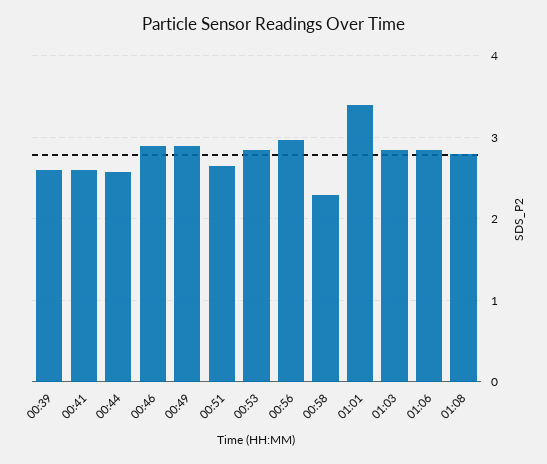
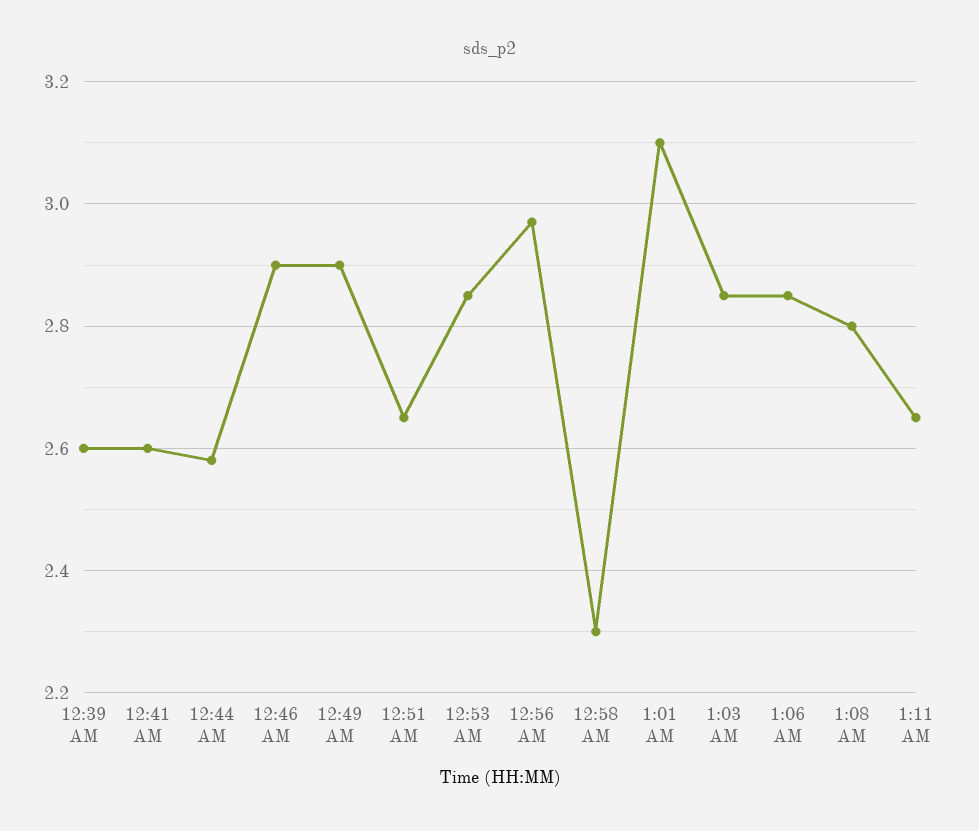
01:01: 3.4 -> 3.1
1:11 AM: none -> 2.65

